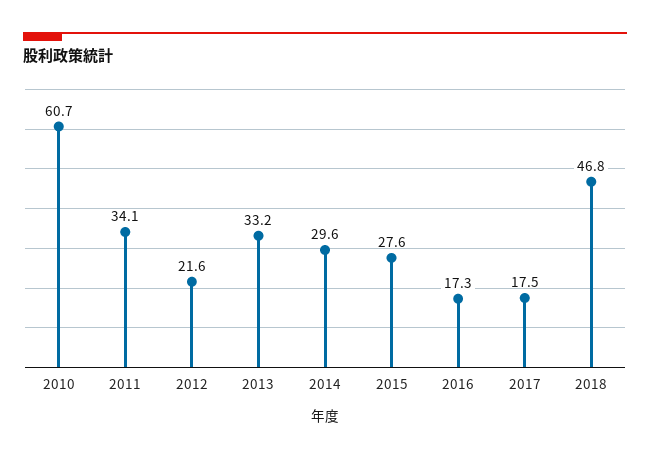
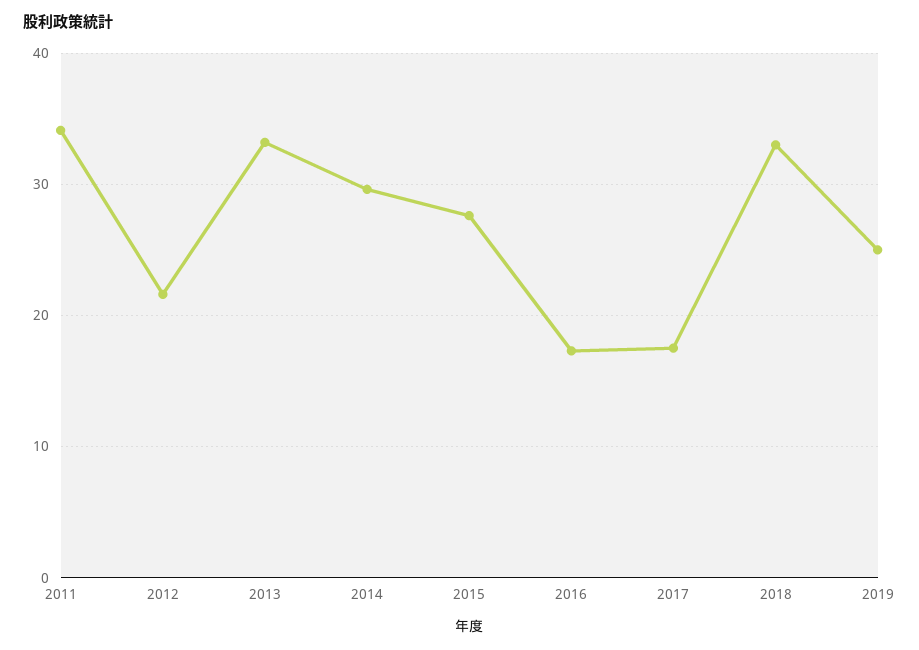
2010: 60.7 -> none
2018: 46.8 -> 33
2019: none -> 25

